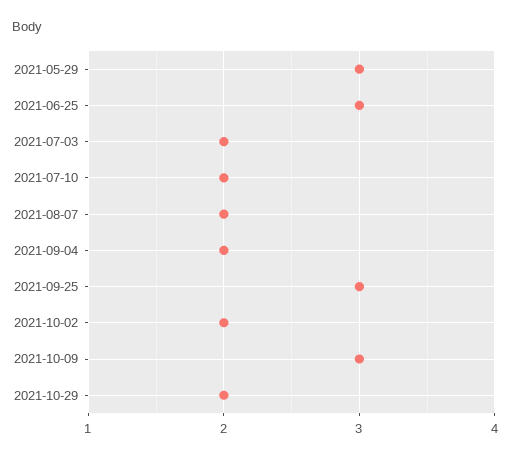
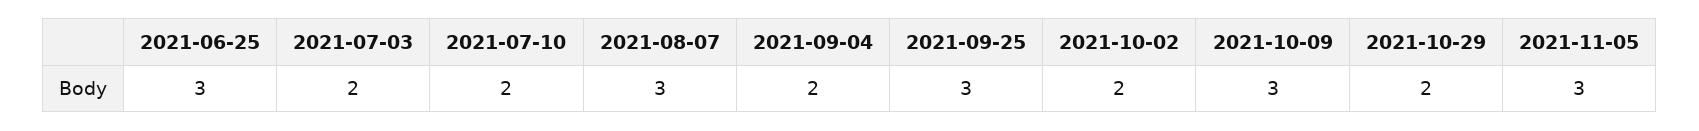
2021-05-29: 3 -> none
2021-08-07: 2 -> 3
2021-11-05: none -> 3

